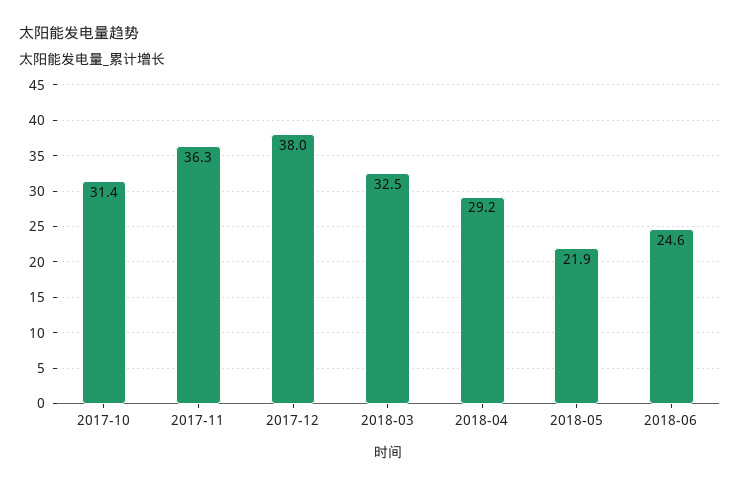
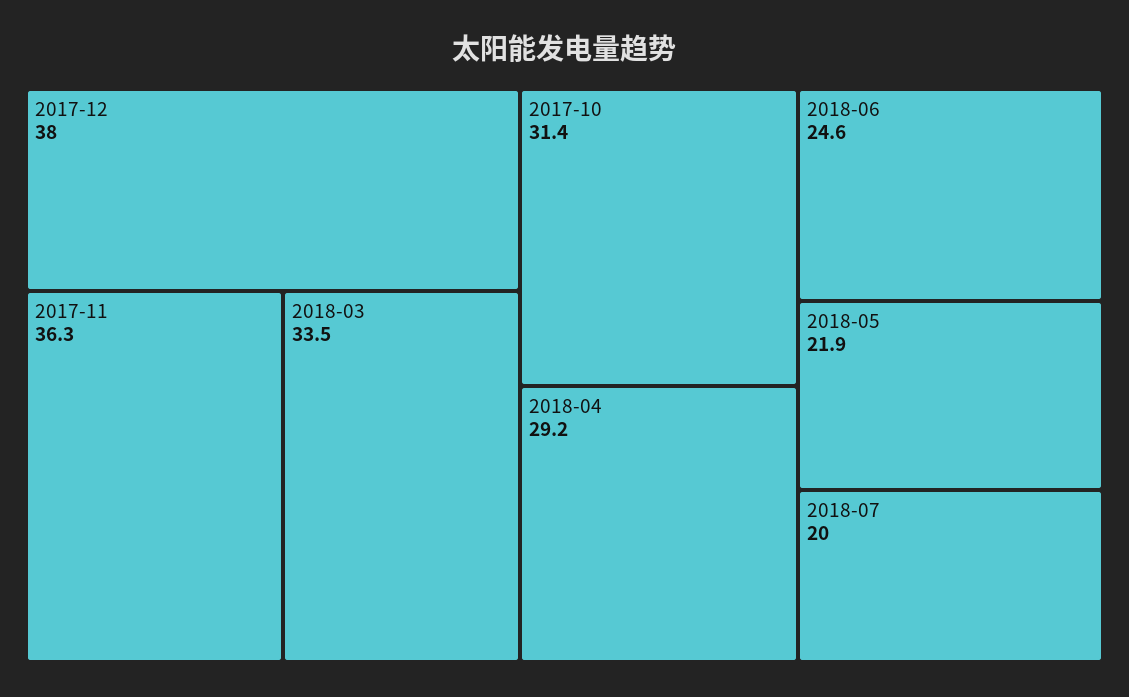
2018-03: 32.5 -> 33.5
2018-07: none -> 20

